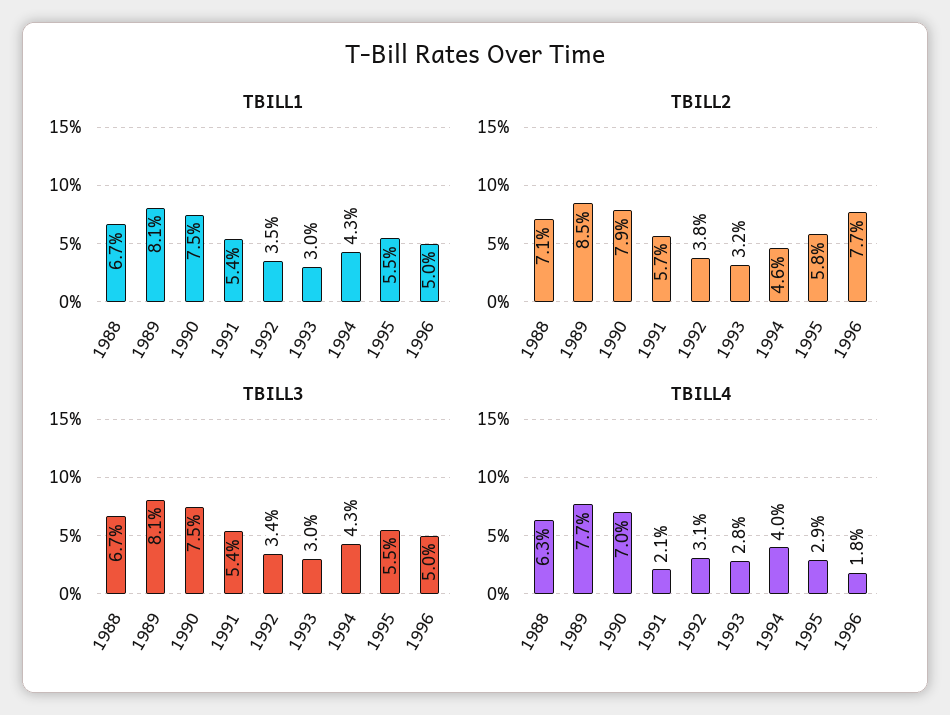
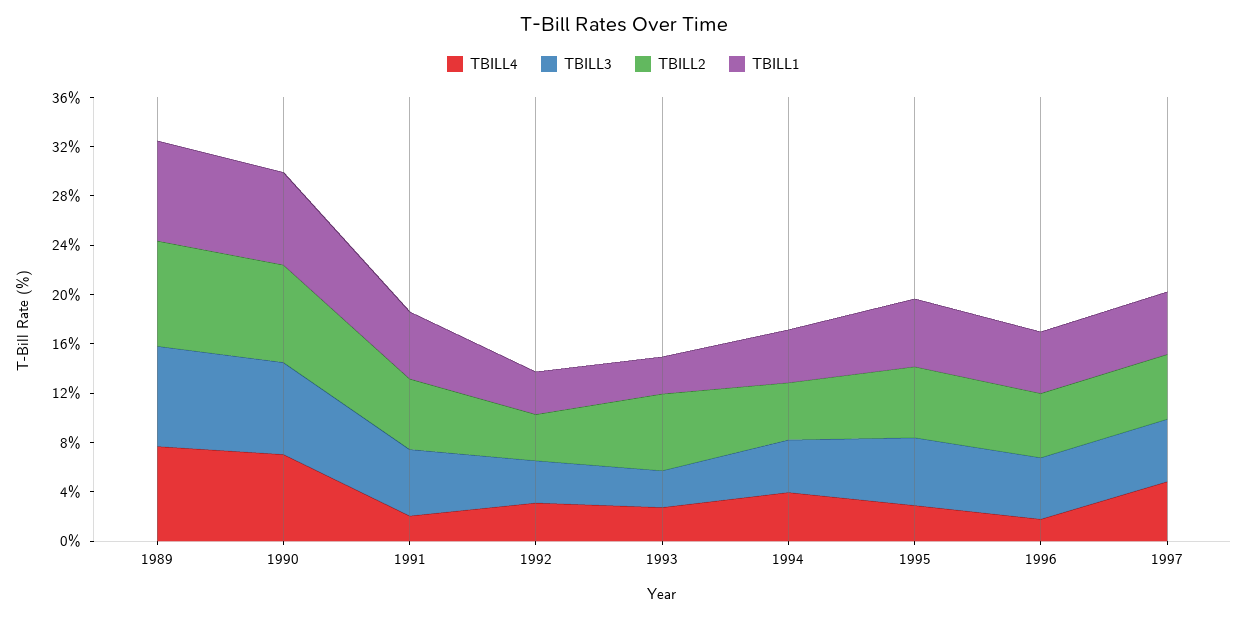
TBILL1, 1988: 6.7 -> none
TBILL2, 1988: 7.1 -> none
TBILL2, 1993: 3.2 -> 6
TBILL2, 1996: 7.7 -> 5
TBILL3, 1988: 6.7 -> none
TBILL4, 1988: 6.3 -> none
TBILL4, 1997: none -> 5
TBILL3, 1997: none -> 5
TBILL2, 1997: none -> 5
TBILL1, 1997: none -> 5

